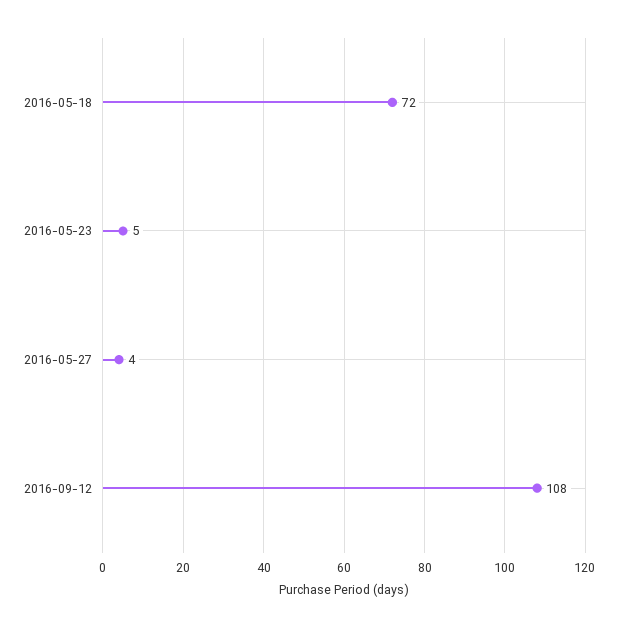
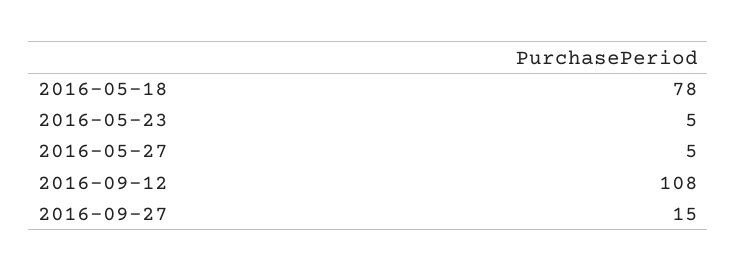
2016-05-18: 72 -> 78
2016-05-27: 4 -> 5
2016-09-27: none -> 15

